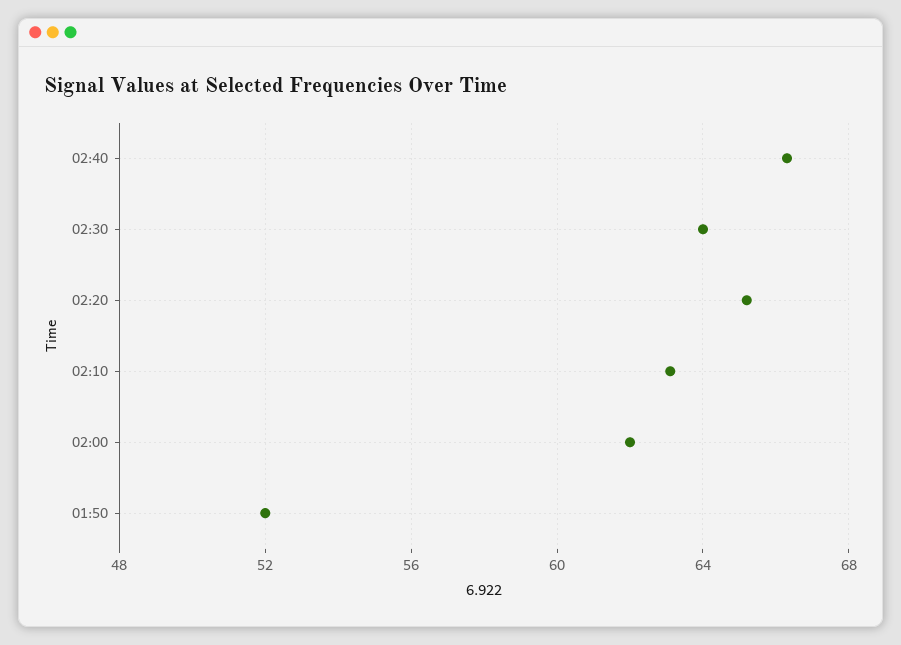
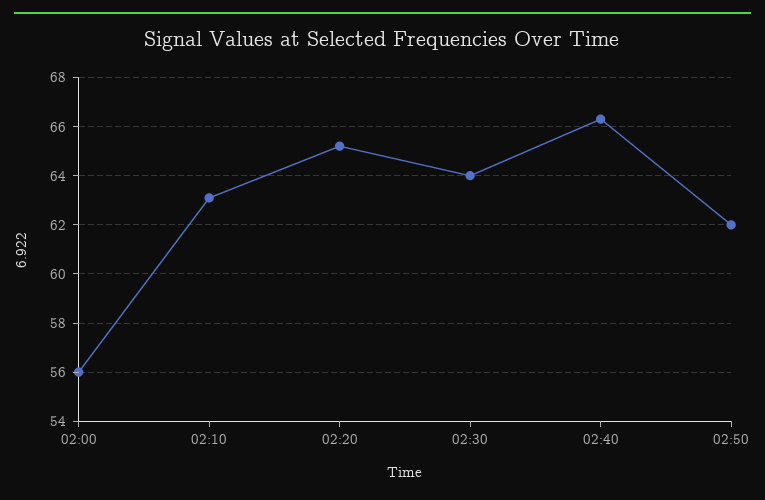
02:00: 62 -> 56
01:50: 52 -> none
02:50: none -> 62

